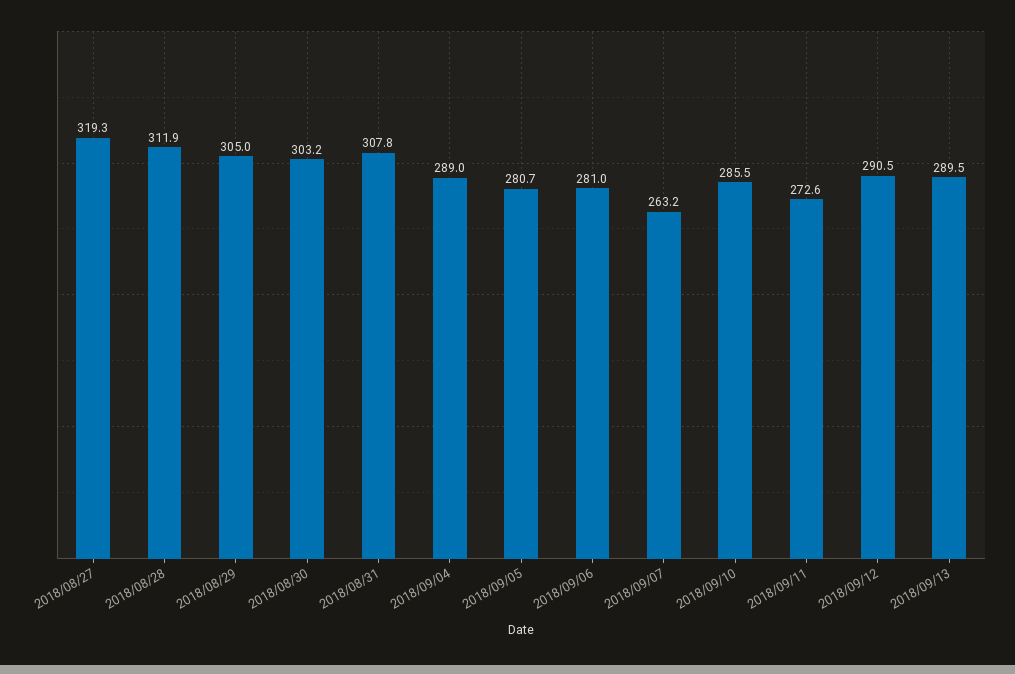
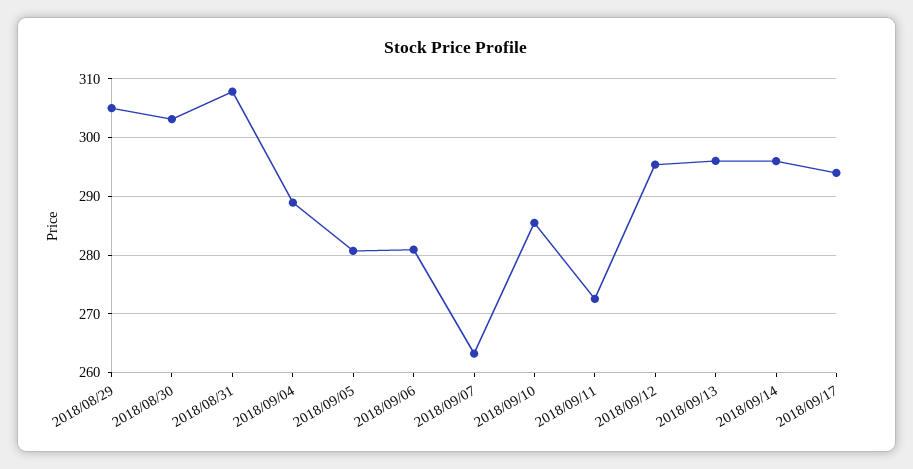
2018/08/27: 319.3 -> none
2018/08/28: 311.9 -> none
2018/09/12: 290.5 -> 296
2018/09/13: 289.5 -> 296
2018/09/14: none -> 296
2018/09/17: none -> 294

